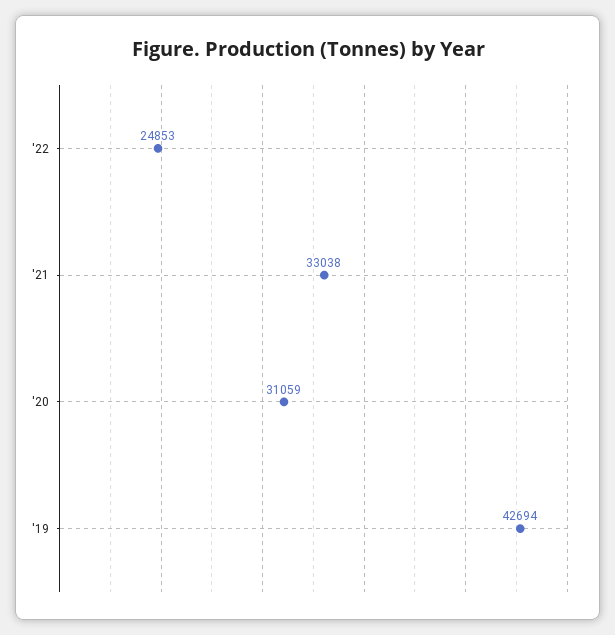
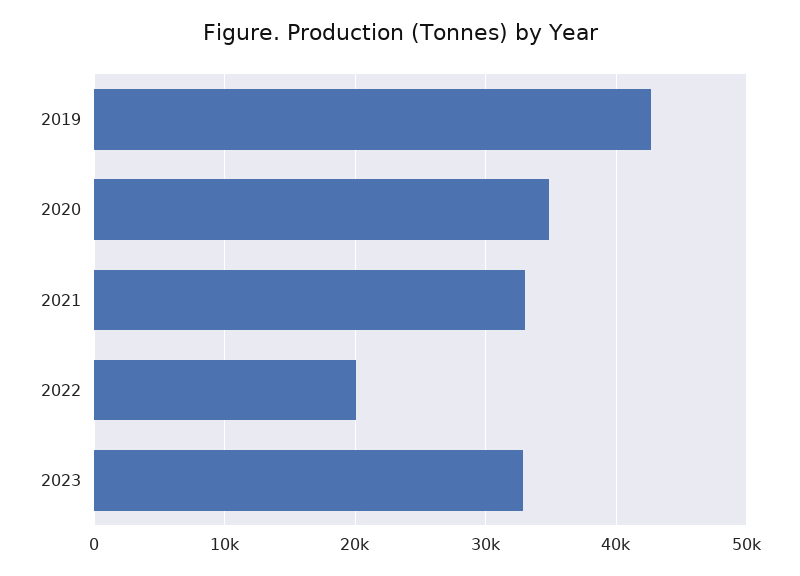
'22: 24853 -> 20000
'20: 31059 -> 35000
2023: none -> 33000

